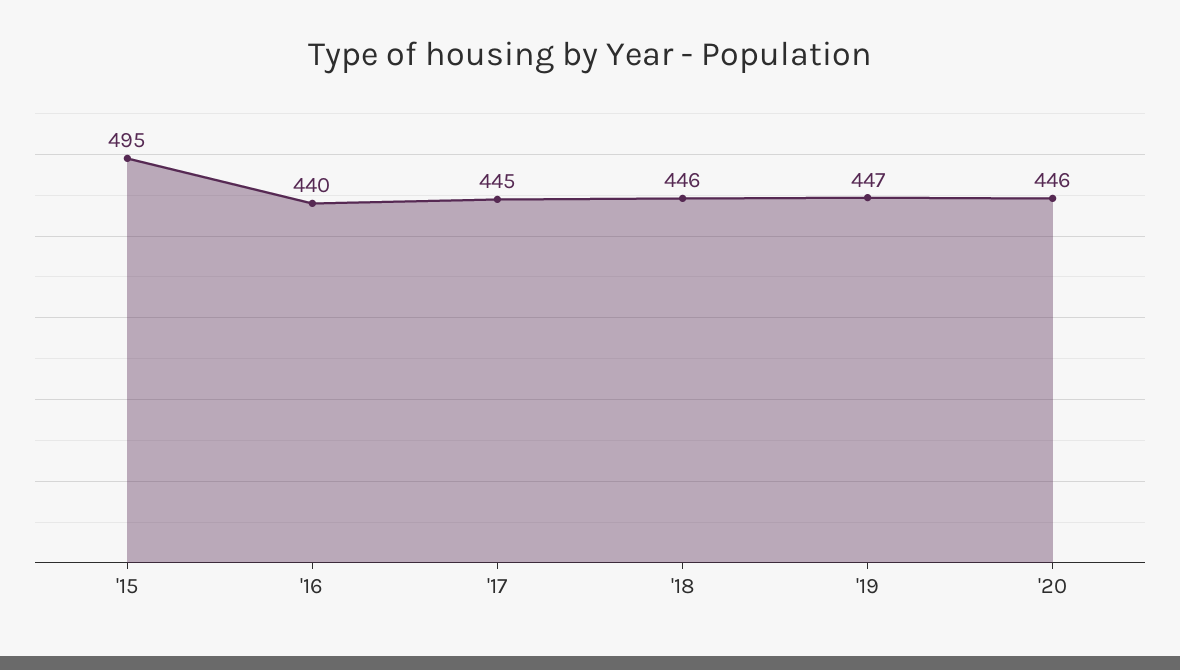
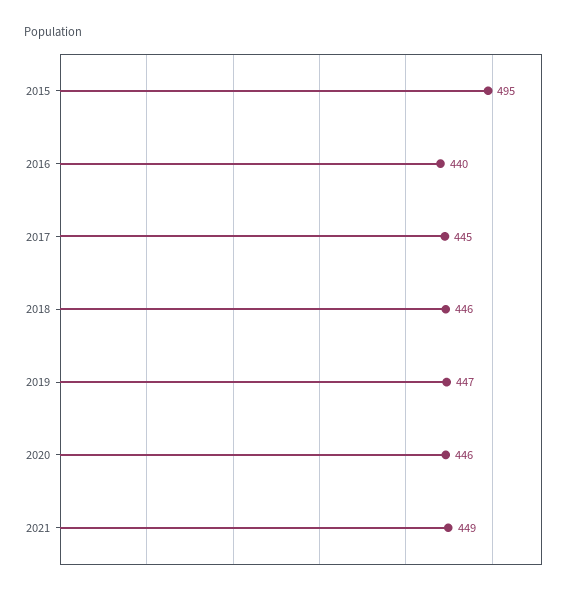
2021: none -> 449

